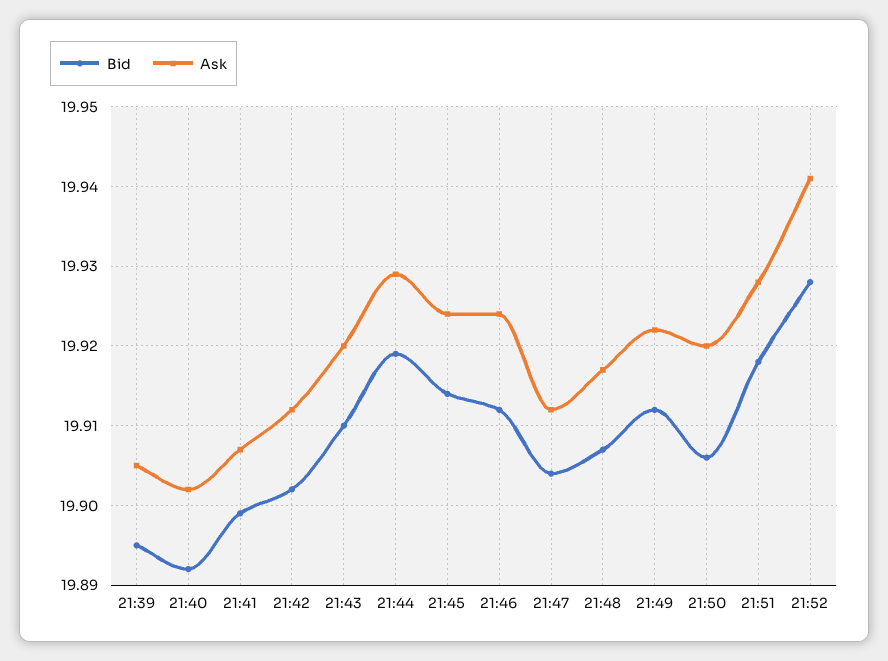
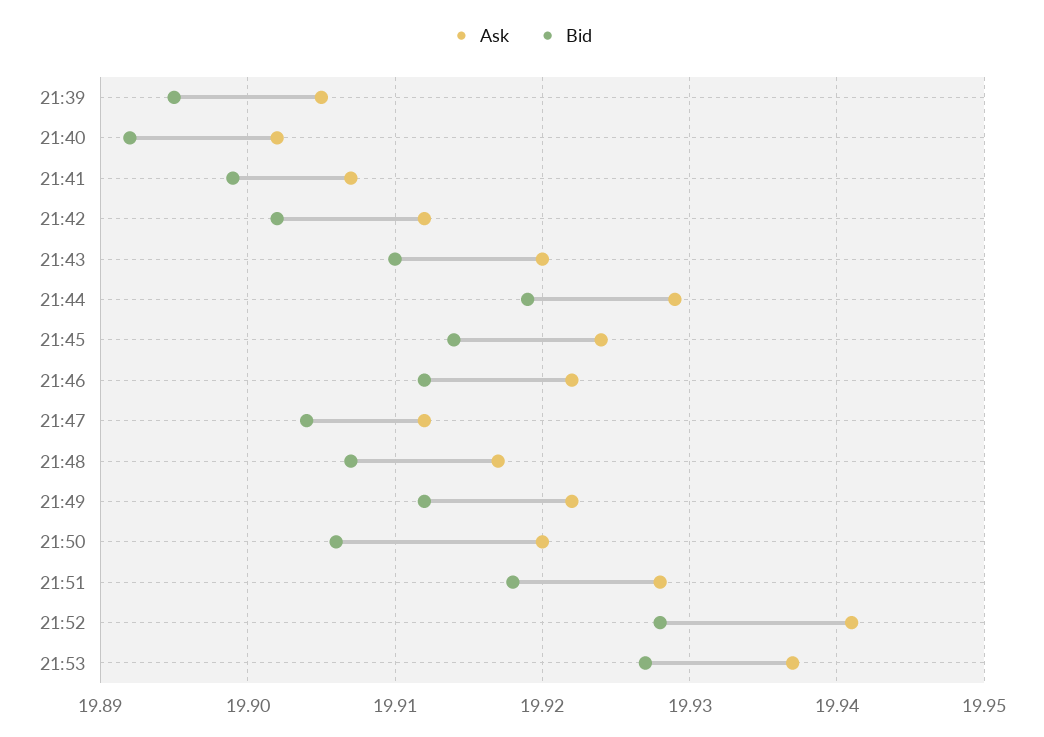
Ask, 21:46: 19.924 -> 19.922
Ask, 21:53: none -> 19.937
Bid, 21:53: none -> 19.927

